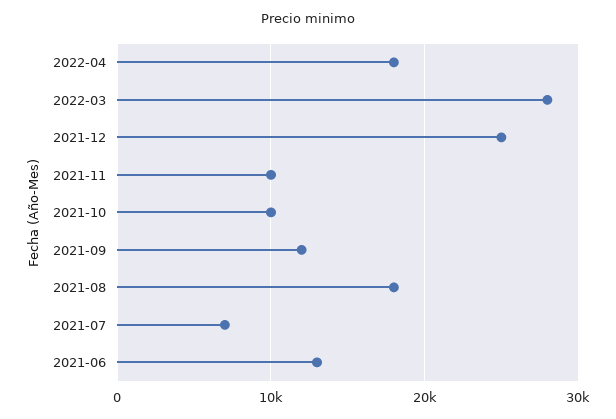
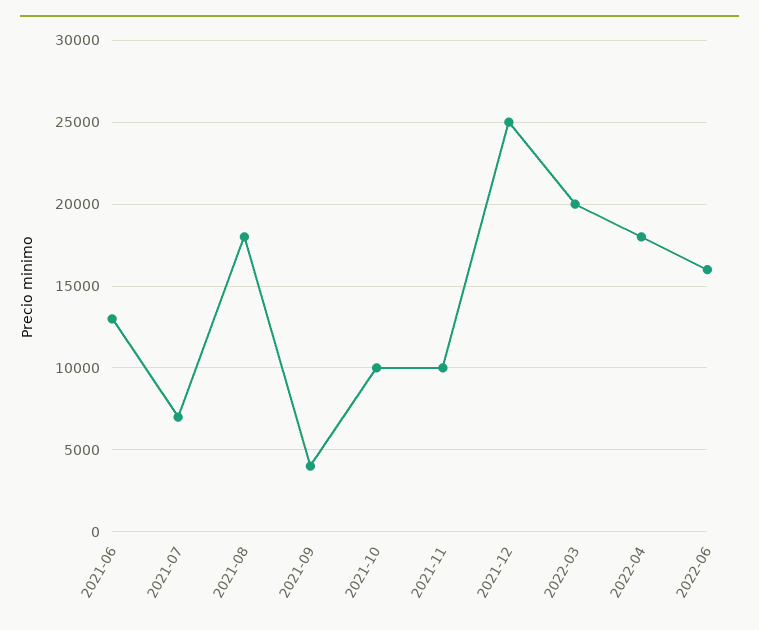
2022-03: 28000 -> 20000
2021-09: 12000 -> 4000
2022-06: none -> 16000

